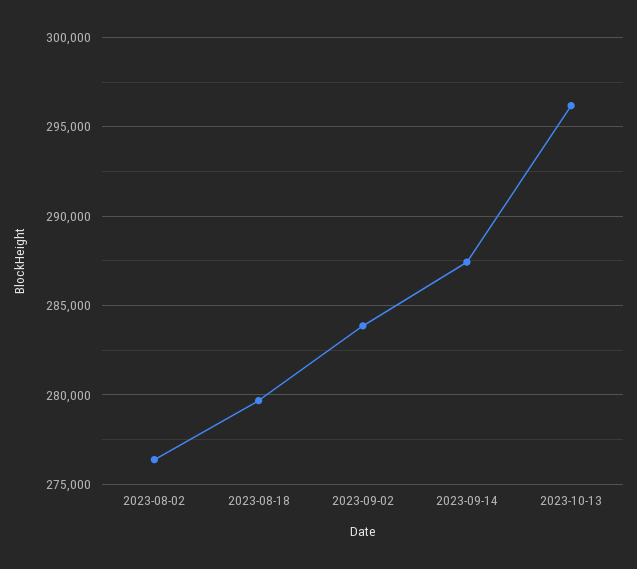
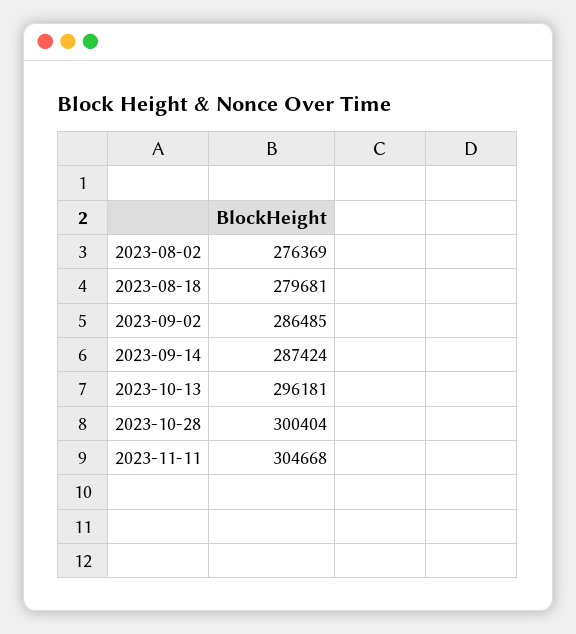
2023-09-02: 284000 -> 286485
2023-10-28: none -> 300404
2023-11-11: none -> 304668

